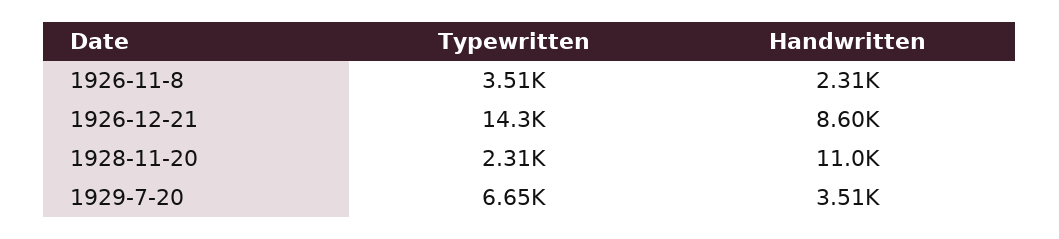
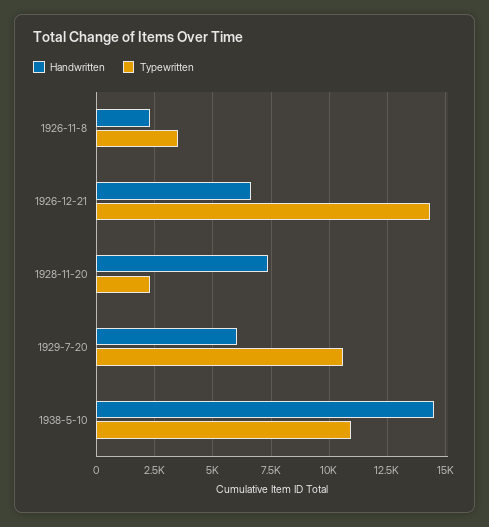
Handwritten, 1926-12-21: 8600 -> 6500
Handwritten, 1928-11-20: 11000 -> 7500
Typewritten, 1929-7-20: 6650 -> 10500
Handwritten, 1929-7-20: 3510 -> 6000
Handwritten, 1938-5-10: none -> 14500
Typewritten, 1938-5-10: none -> 11000

